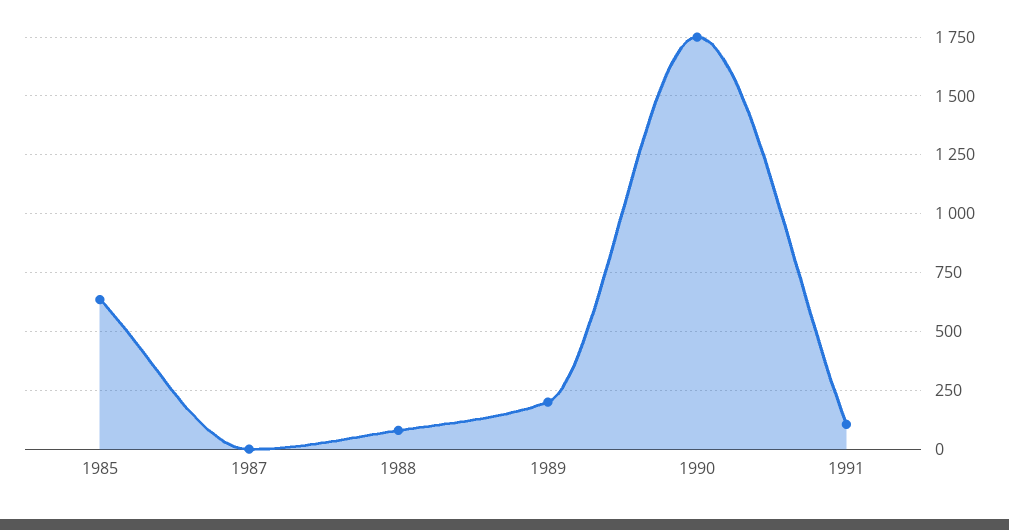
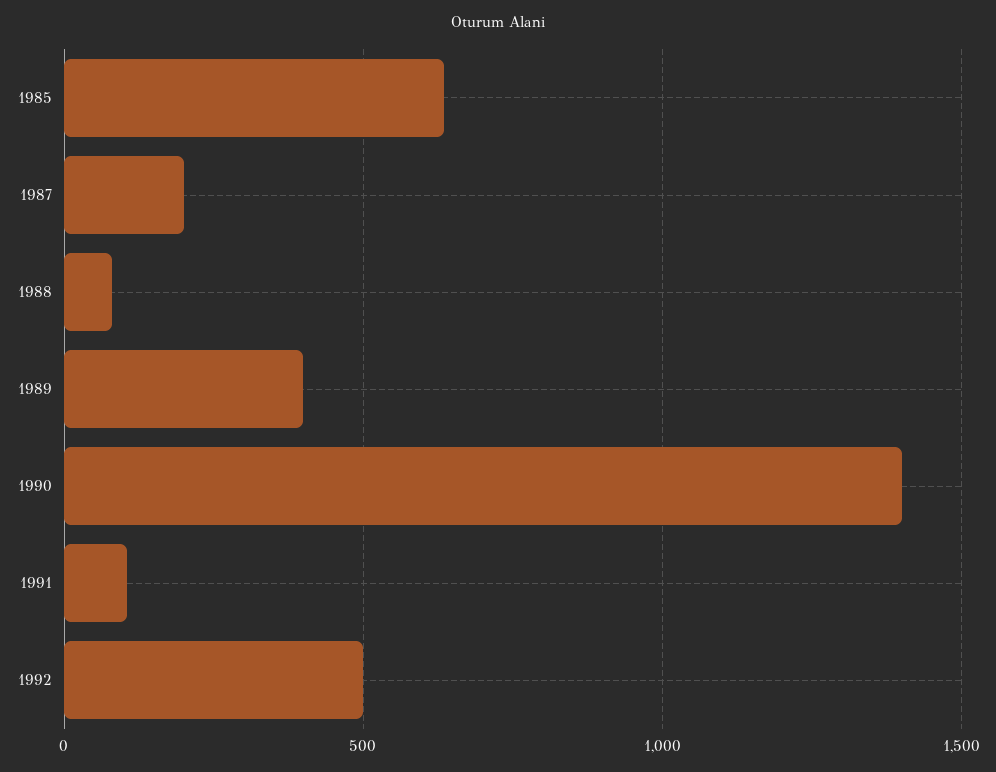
1987: 0 -> 200
1989: 200 -> 400
1990: 1750 -> 1400
1992: none -> 500

